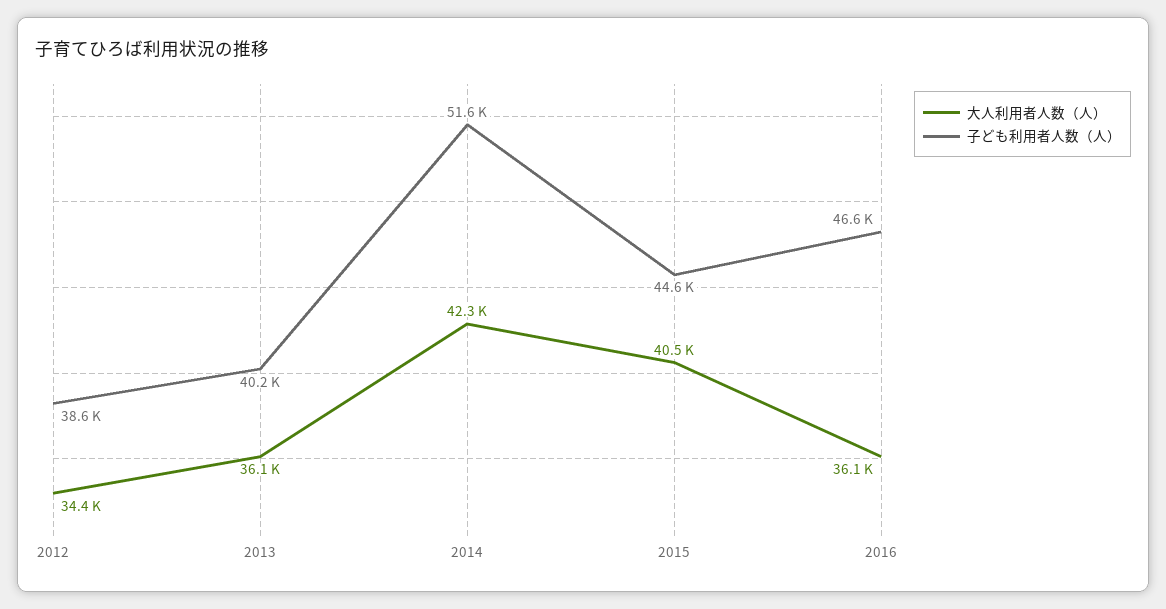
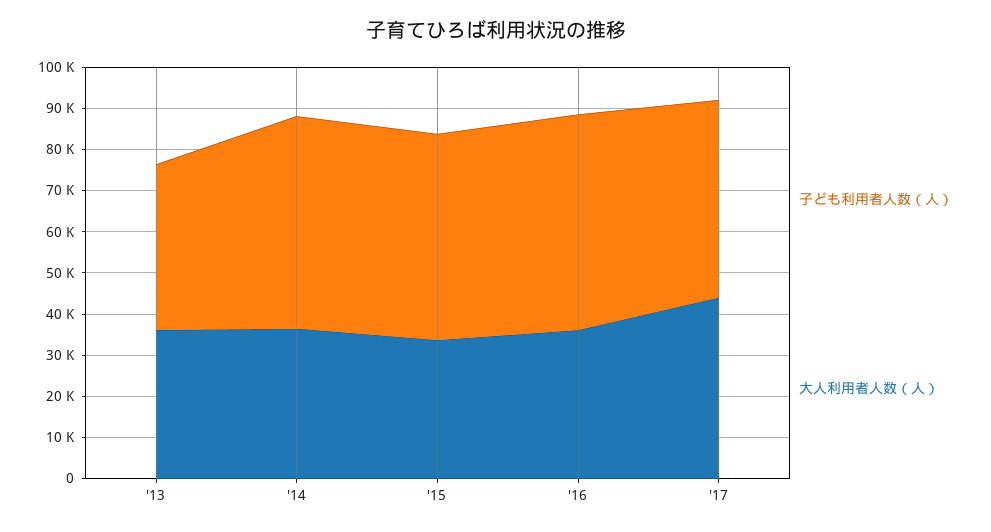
大人利用者人数（人）, 2012: 34400 -> none
子ども利用者人数（人）, 2012: 38600 -> none
大人利用者人数（人）, 2014: 42300 -> 36000
大人利用者人数（人）, 2015: 40500 -> 34000
子ども利用者人数（人）, 2015: 44600 -> 50000
子ども利用者人数（人）, 2016: 46600 -> 52000
子ども利用者人数（人）, '17: none -> 48000
大人利用者人数（人）, '17: none -> 44000

